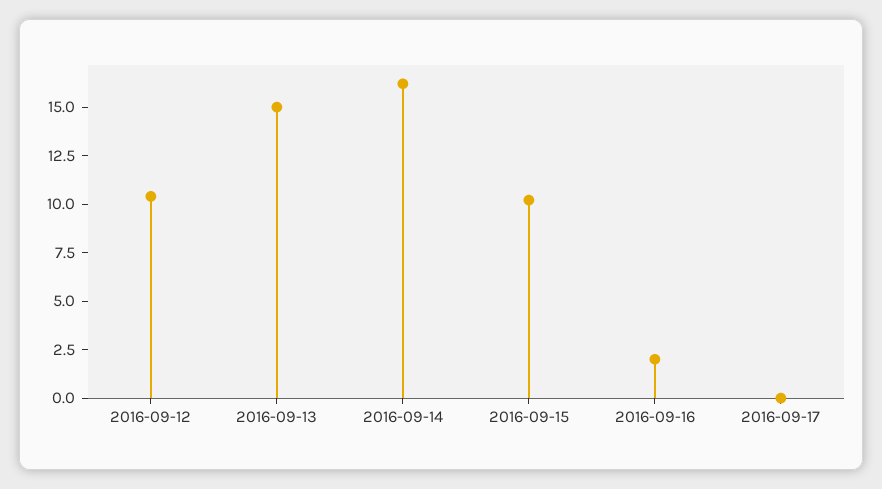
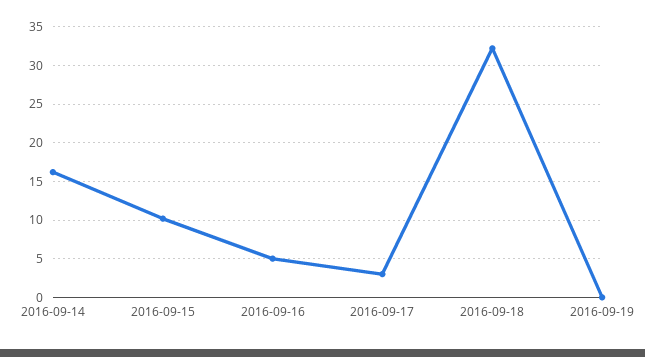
2016-09-12: 10.5 -> none
2016-09-13: 15 -> none
2016-09-16: 2 -> 5
2016-09-17: 0 -> 3
2016-09-18: none -> 32
2016-09-19: none -> 0

